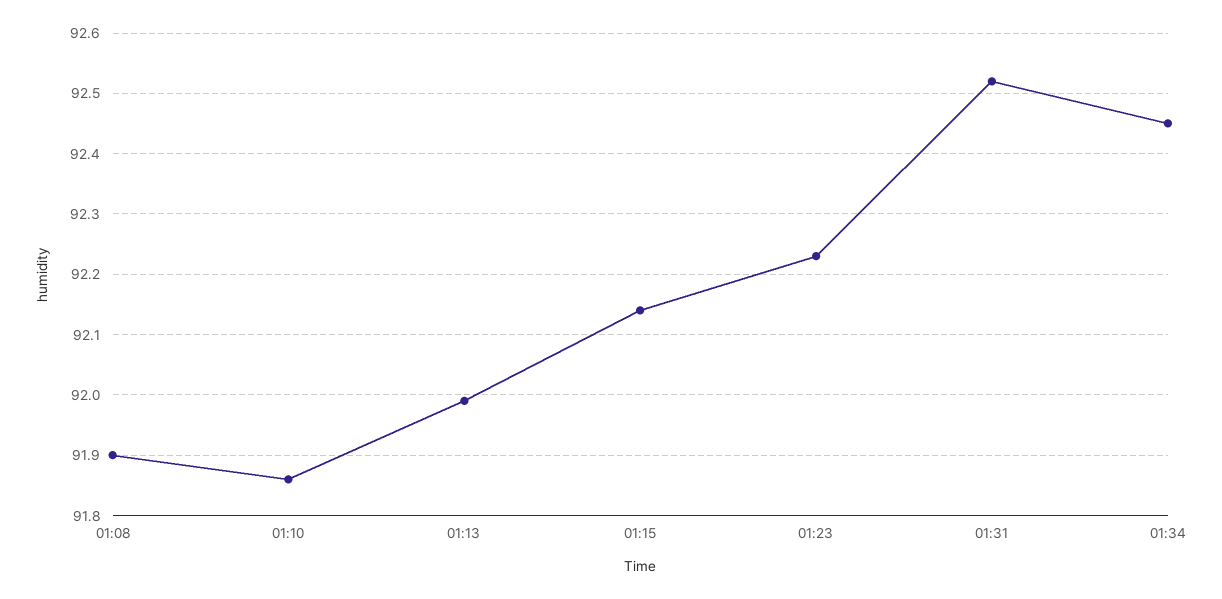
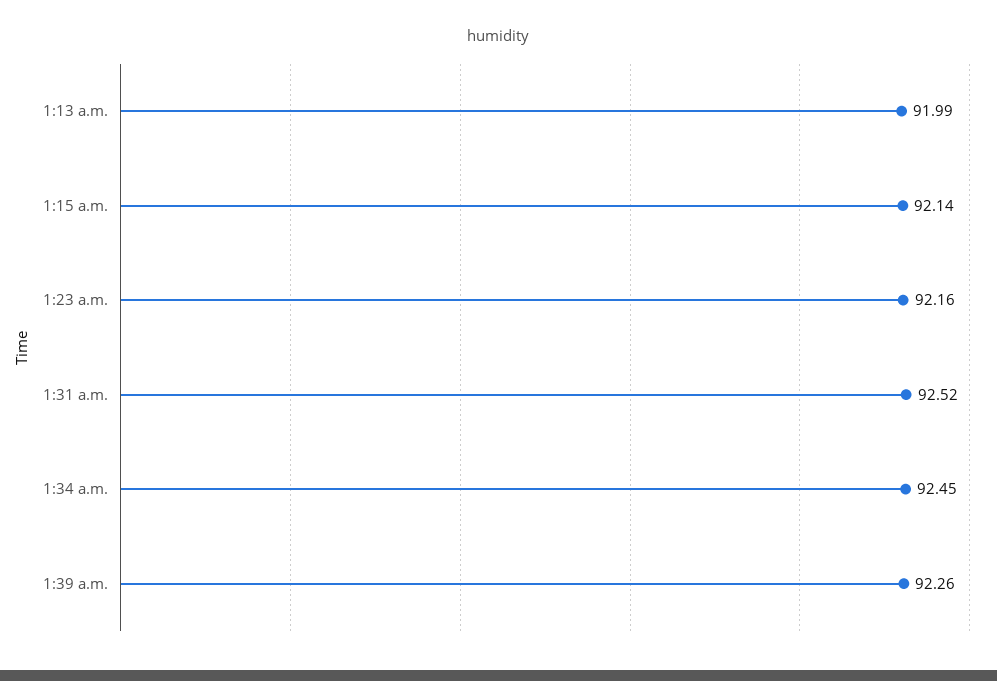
01:08: 91.9 -> none
01:10: 91.86 -> none
01:23: 92.23 -> 92.16
1:39 a.m.: none -> 92.26

